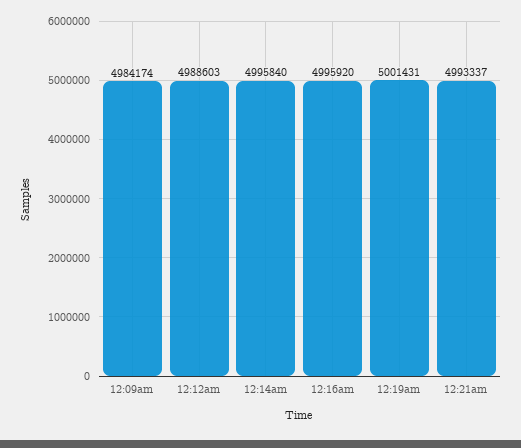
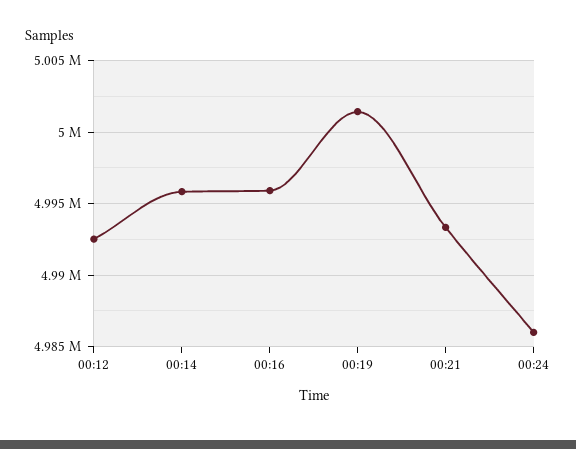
12:09am: 4984174 -> none
12:12am: 4988603 -> 4992500
00:24: none -> 4986000

